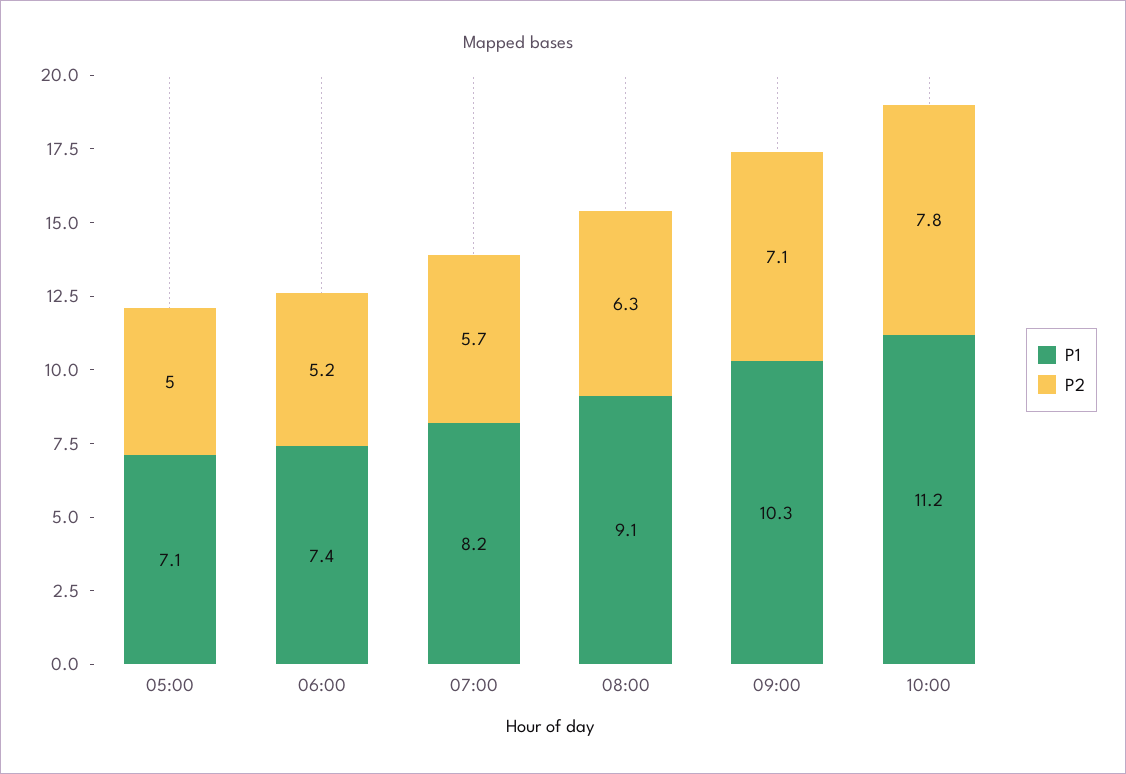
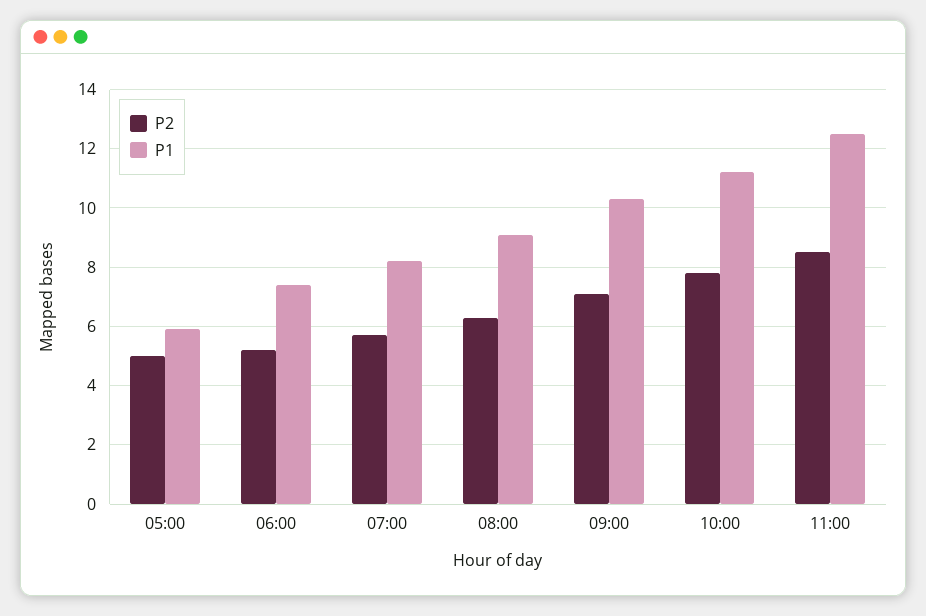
P1, 05:00: 7.1 -> 6
P2, 11:00: none -> 8.5
P1, 11:00: none -> 12.5

